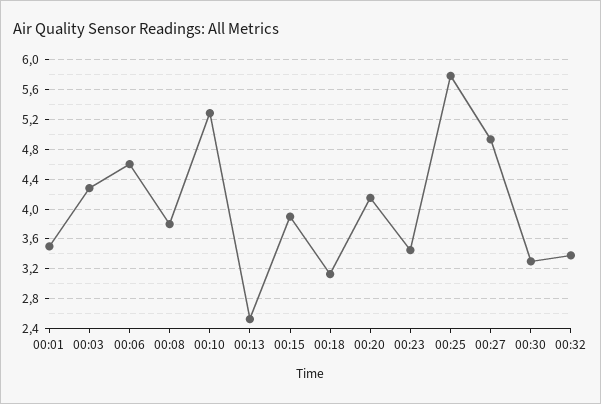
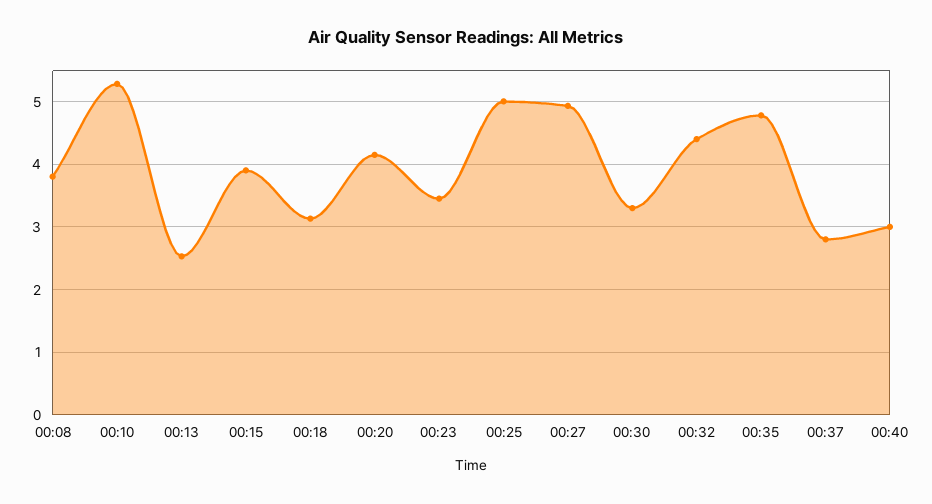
00:01: 3.5 -> none
00:03: 4.3 -> none
00:06: 4.6 -> none
00:25: 5.8 -> 5
00:32: 3.4 -> 4.4
00:35: none -> 4.8
00:37: none -> 2.8
00:40: none -> 3

